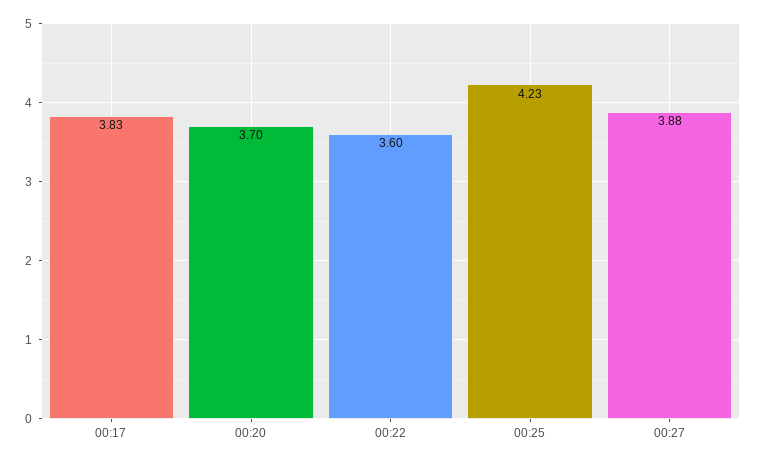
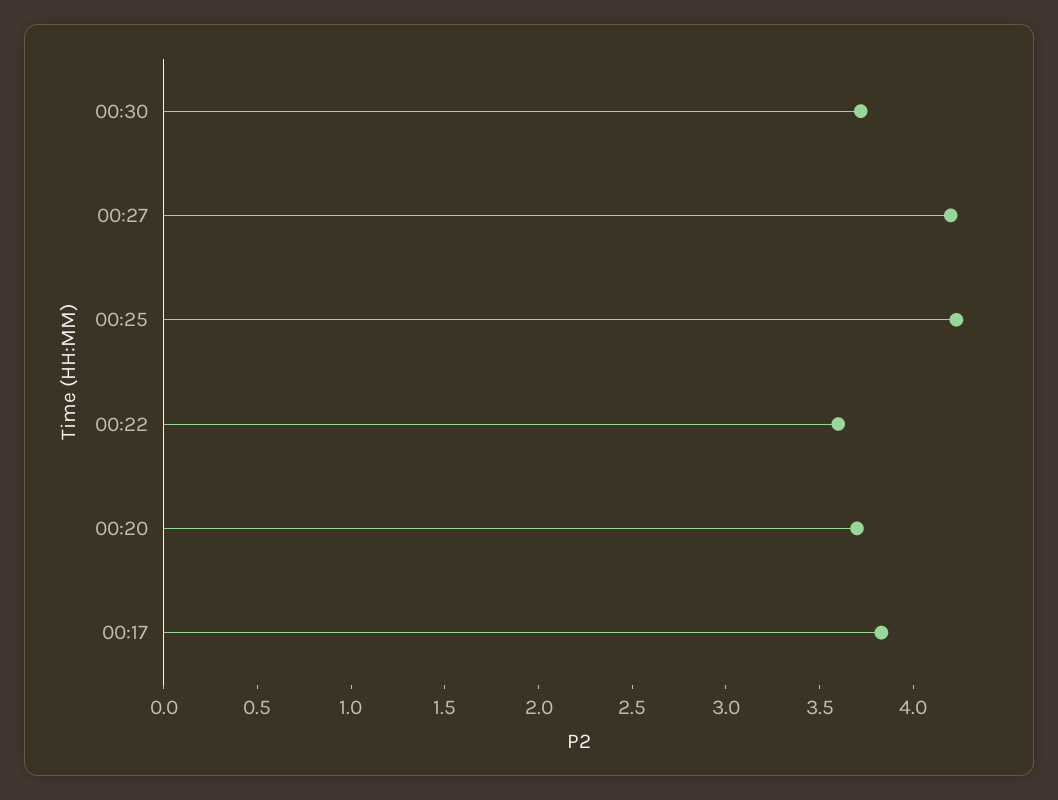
00:27: 3.88 -> 4.2
00:30: none -> 3.7

